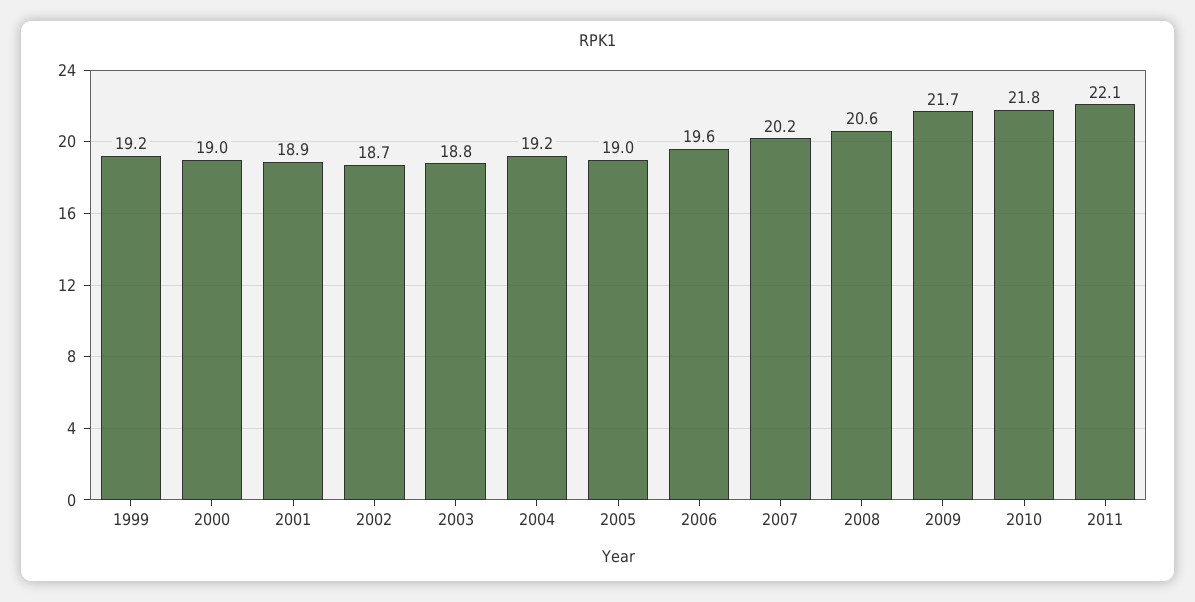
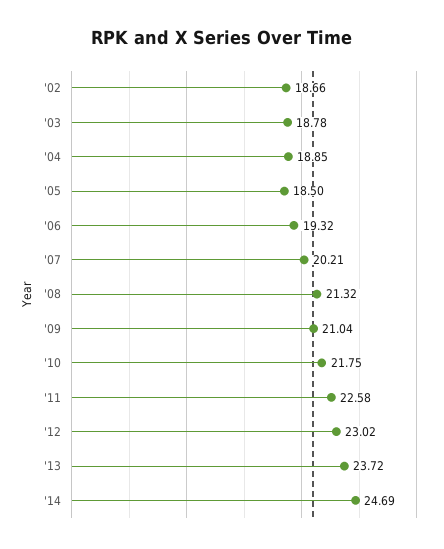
1999: 19.2 -> none
2000: 19 -> none
2001: 18.9 -> none
2004: 19.2 -> 18.85
2005: 19 -> 18.5
2006: 19.6 -> 19.32
2008: 20.6 -> 21.32
2009: 21.7 -> 21.04
2011: 22.1 -> 22.58
'12: none -> 23.02
'13: none -> 23.72
'14: none -> 24.69

